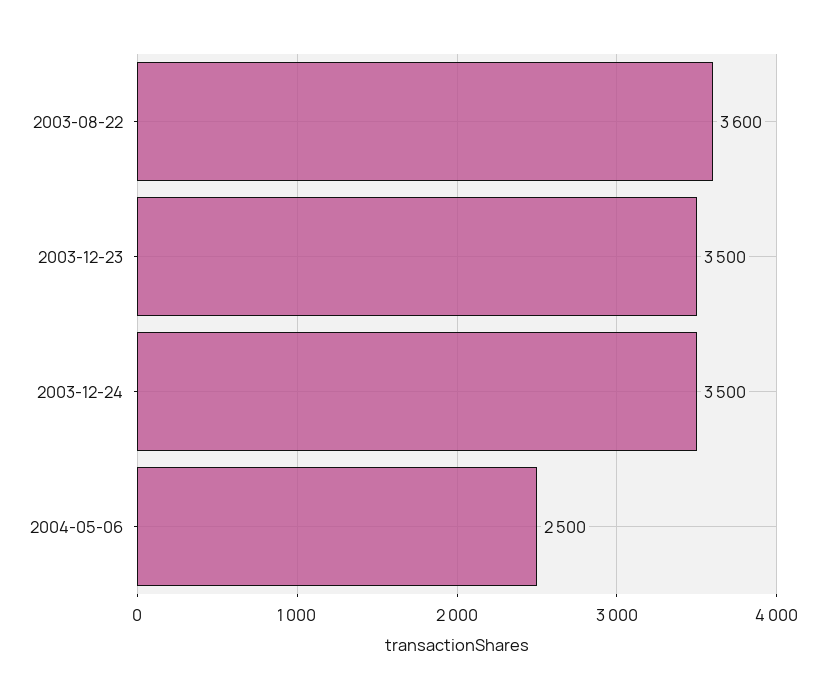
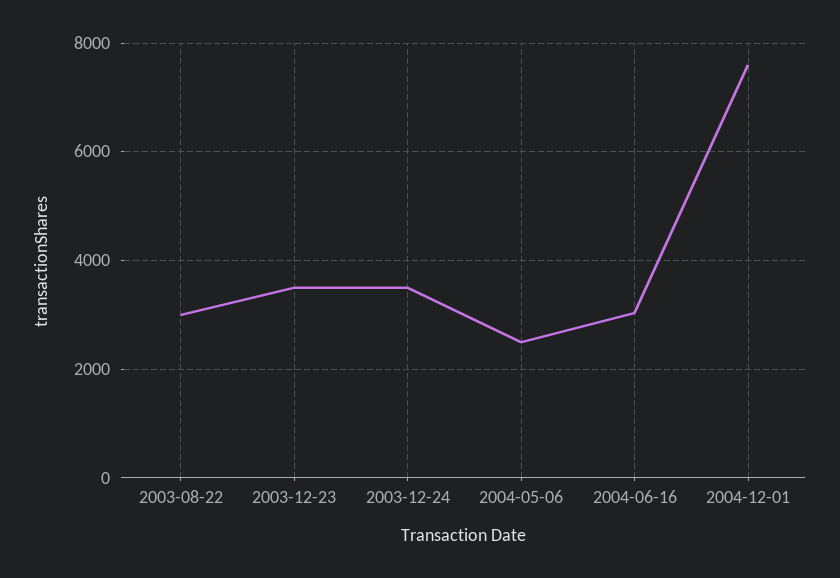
2003-08-22: 3600 -> 3000
2004-06-16: none -> 3000
2004-12-01: none -> 7600

